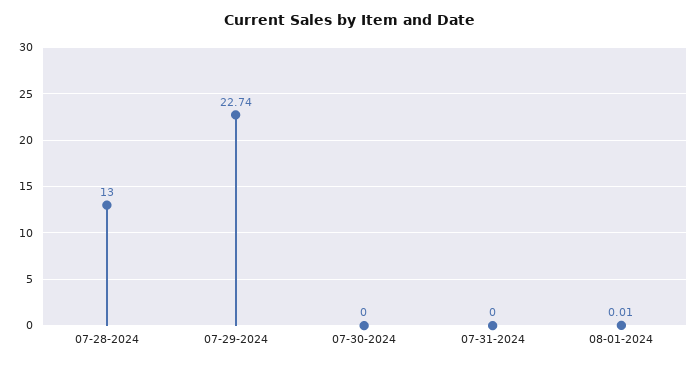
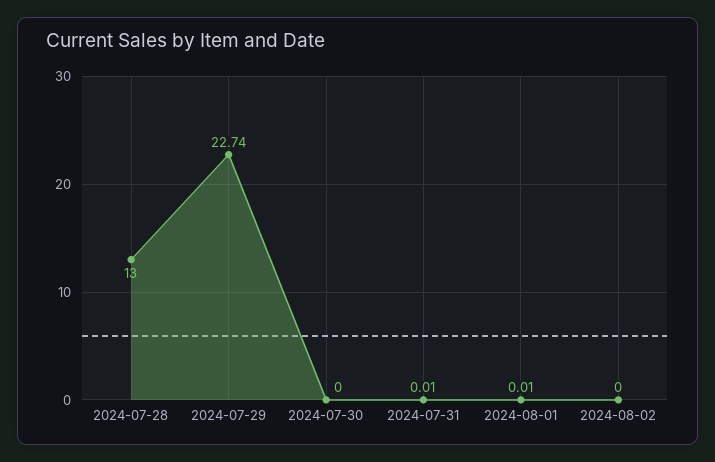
07-31-2024: 0 -> 0.01
2024-08-02: none -> 0

